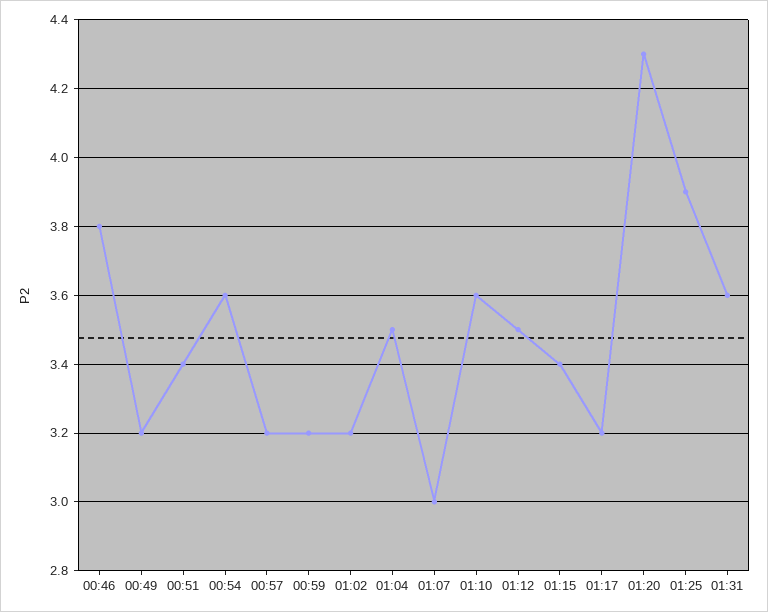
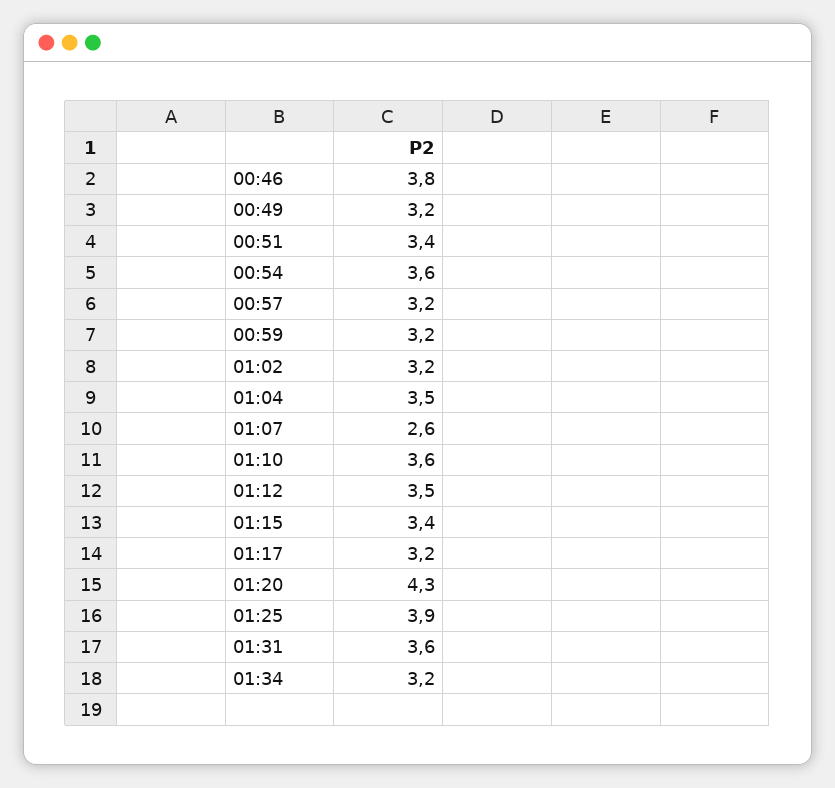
01:07: 3 -> 2.6
01:34: none -> 3.2

